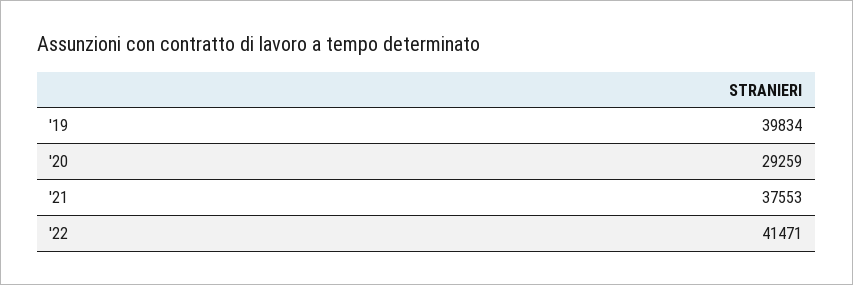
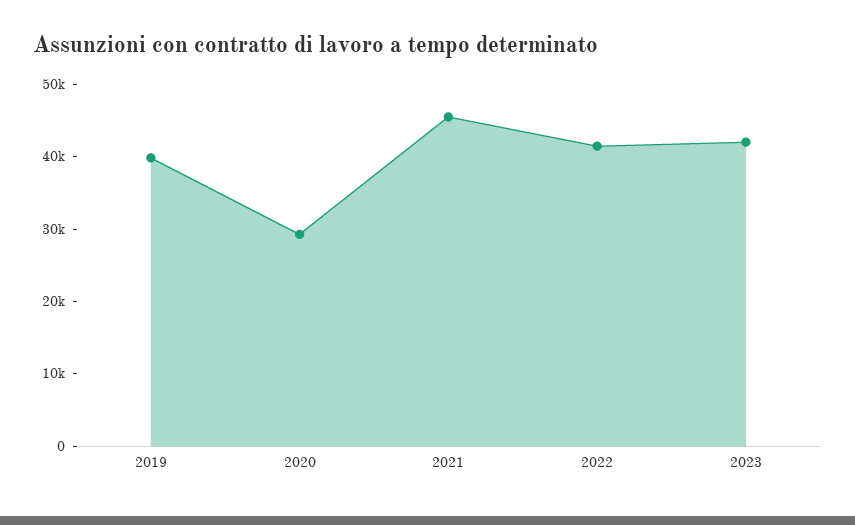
'21: 37553 -> 46000
2023: none -> 42000

